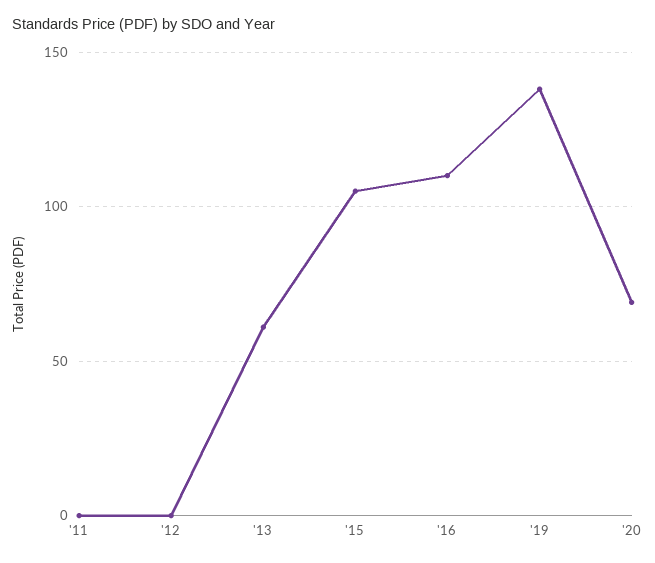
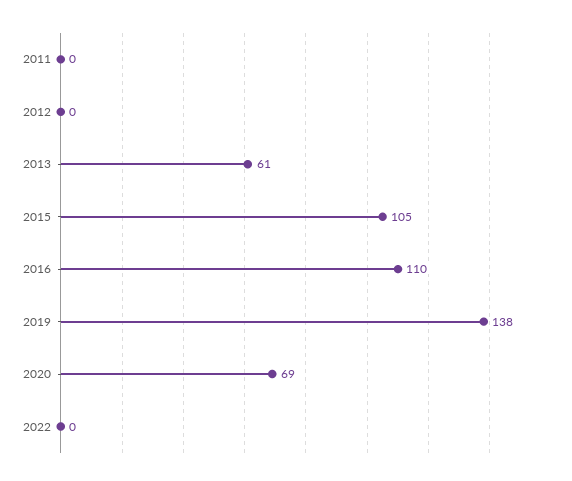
2022: none -> 0

